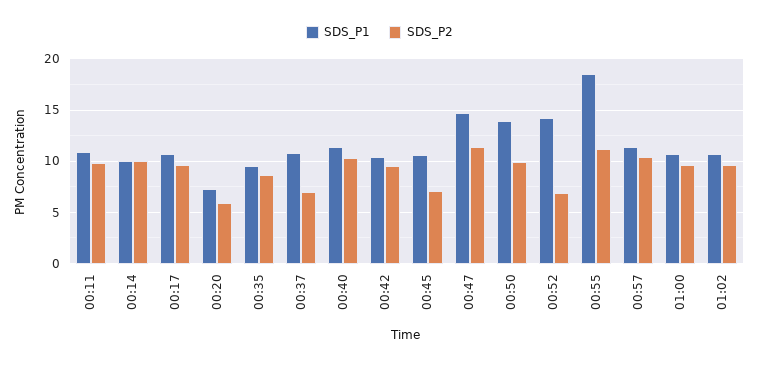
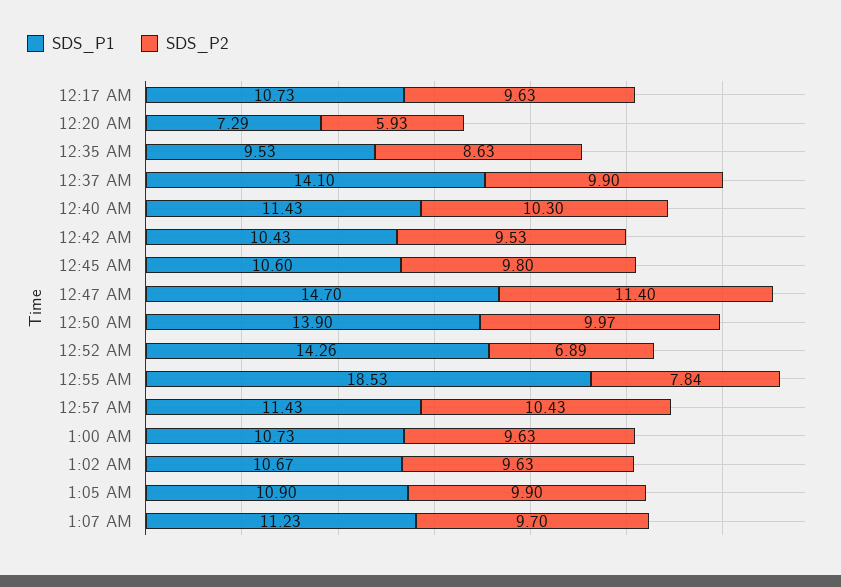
SDS_P1, 00:11: 11 -> none
SDS_P2, 00:11: 10 -> none
SDS_P1, 00:14: 10 -> none
SDS_P2, 00:14: 10 -> none
SDS_P1, 00:37: 11 -> 14.1
SDS_P2, 00:37: 7 -> 9.9
SDS_P2, 00:45: 7 -> 9.8
SDS_P2, 00:55: 11 -> 7.84
SDS_P1, 1:05 AM: none -> 10.9
SDS_P2, 1:05 AM: none -> 9.9
SDS_P1, 1:07 AM: none -> 11.23
SDS_P2, 1:07 AM: none -> 9.7

